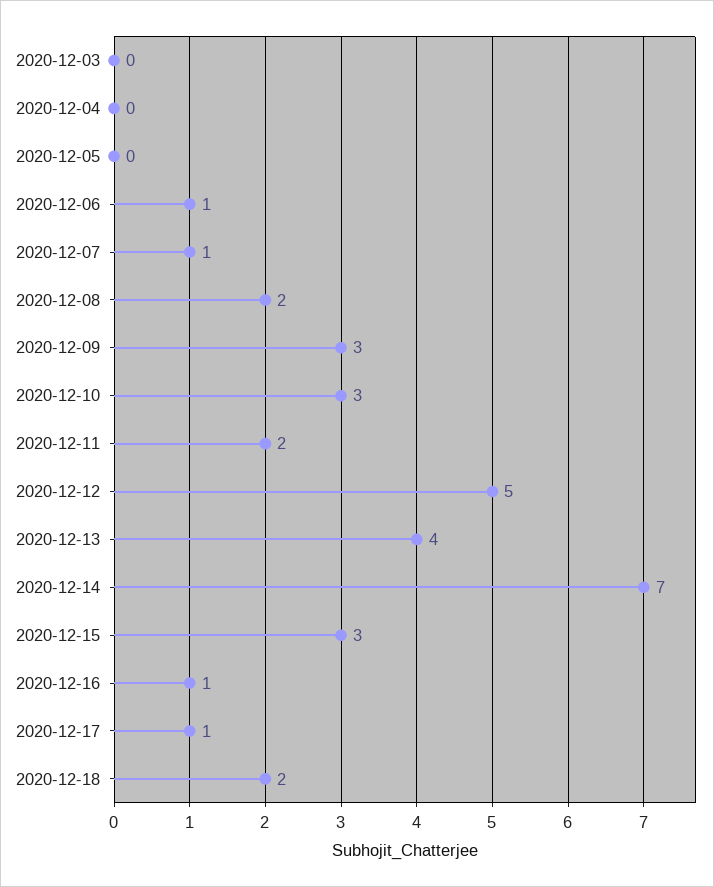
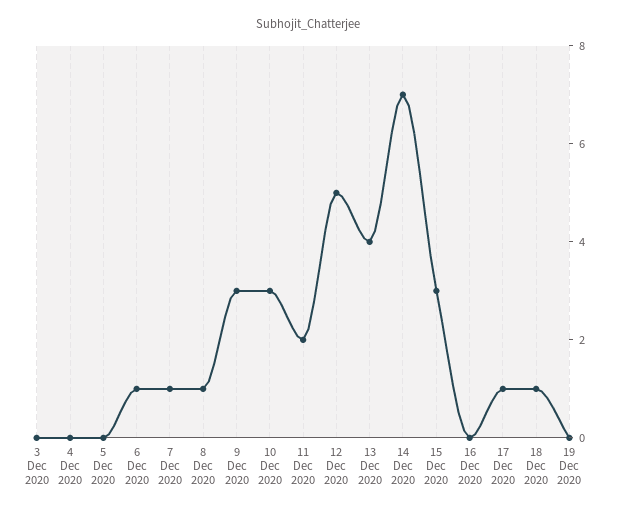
2020-12-08: 2 -> 1
2020-12-16: 1 -> 0
2020-12-18: 2 -> 1
19 Dec 2020: none -> 0

